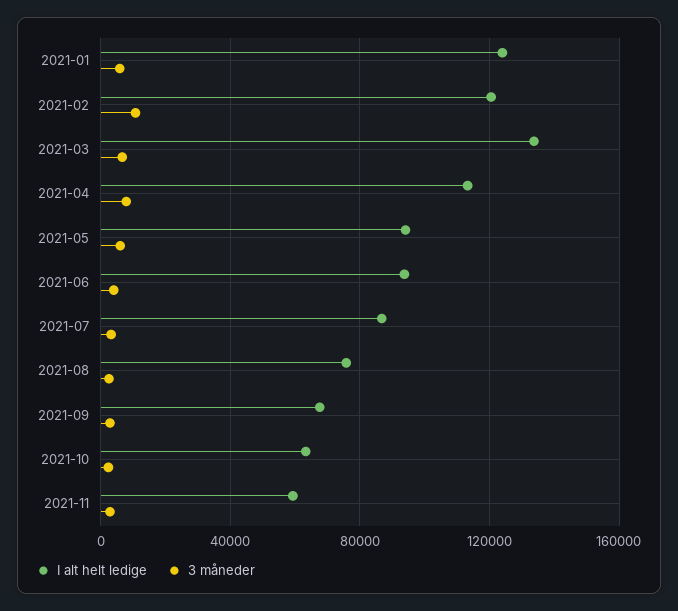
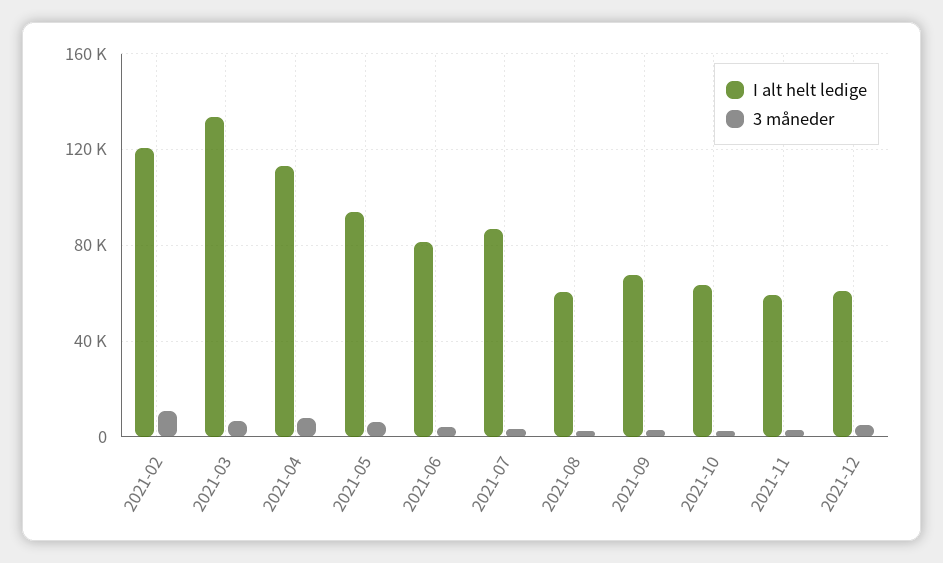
I alt helt ledige, 2021-01: 125000 -> none
3 måneder, 2021-01: 5000 -> none
I alt helt ledige, 2021-06: 95000 -> 80000
I alt helt ledige, 2021-08: 75000 -> 60000
I alt helt ledige, 2021-12: none -> 60000
3 måneder, 2021-12: none -> 5000

